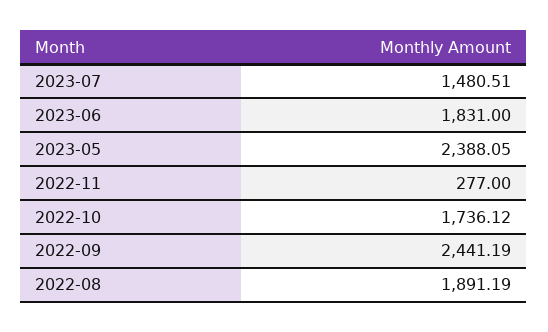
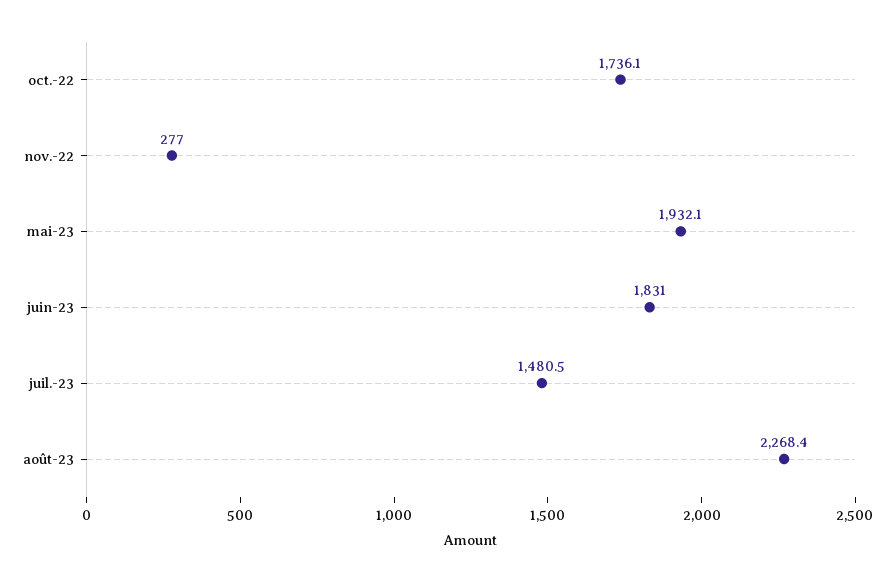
2023-05: 2388.05 -> 1932.1
2022-09: 2441.19 -> none
2022-08: 1891.19 -> none
août-23: none -> 2268.4

